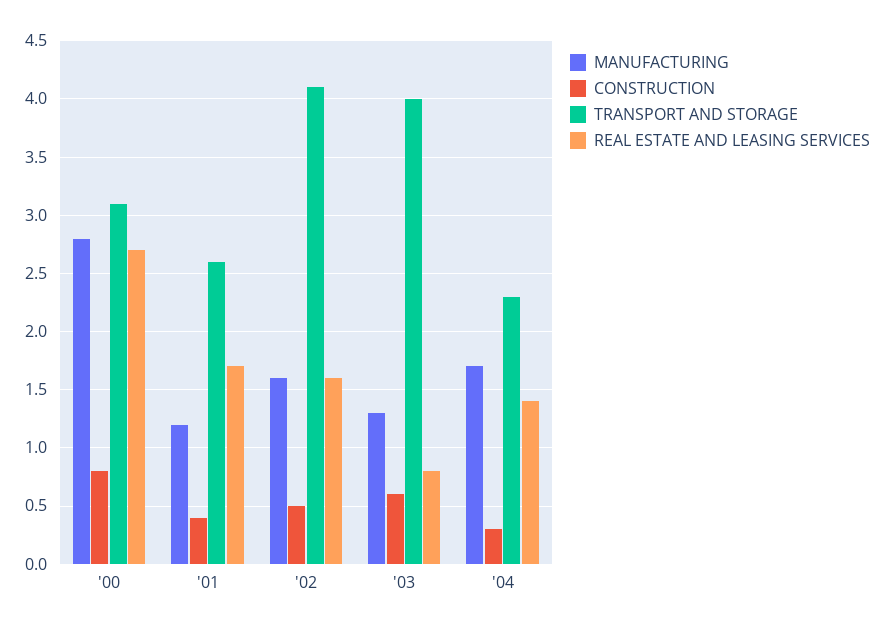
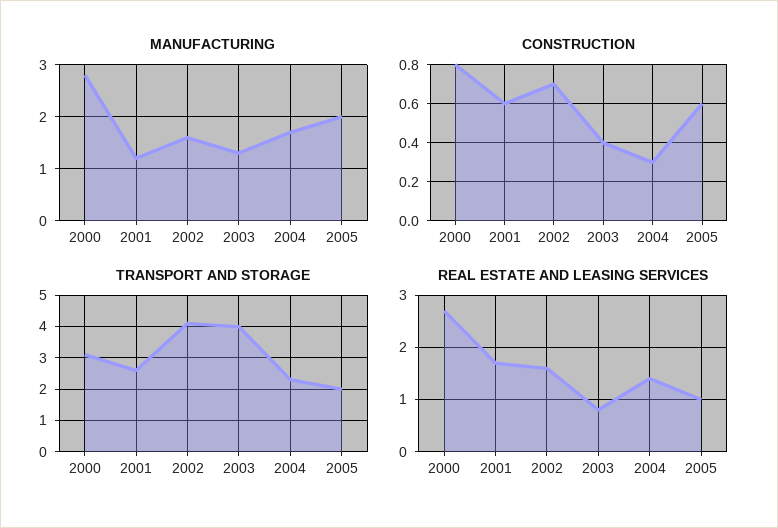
CONSTRUCTION, '01: 0.4 -> 0.6
CONSTRUCTION, '02: 0.5 -> 0.7
CONSTRUCTION, '03: 0.6 -> 0.4
MANUFACTURING, 2005: none -> 2
CONSTRUCTION, 2005: none -> 0.6
TRANSPORT AND STORAGE, 2005: none -> 2
REAL ESTATE AND LEASING SERVICES, 2005: none -> 1

